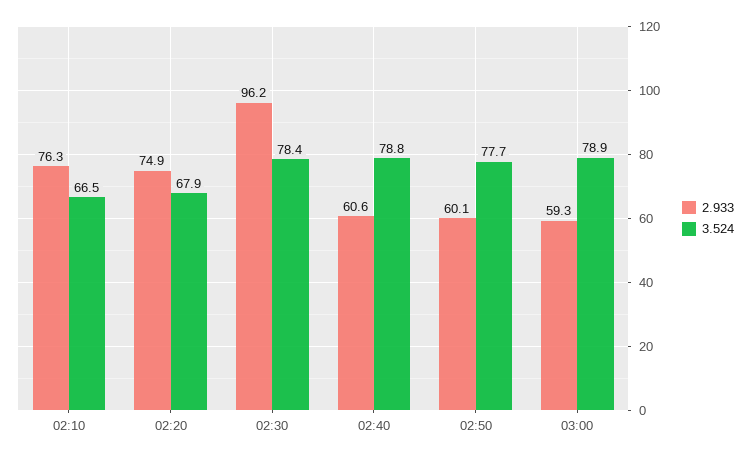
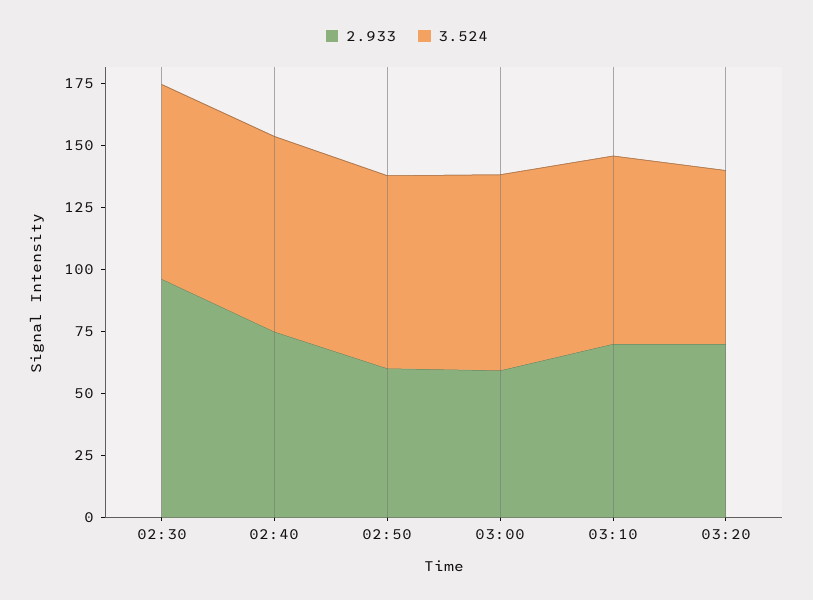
2.933, 02:10: 76.3 -> none
3.524, 02:10: 66.5 -> none
2.933, 02:20: 74.9 -> none
3.524, 02:20: 67.9 -> none
2.933, 02:40: 60.6 -> 75
2.933, 03:10: none -> 70
3.524, 03:10: none -> 75
2.933, 03:20: none -> 70
3.524, 03:20: none -> 70

